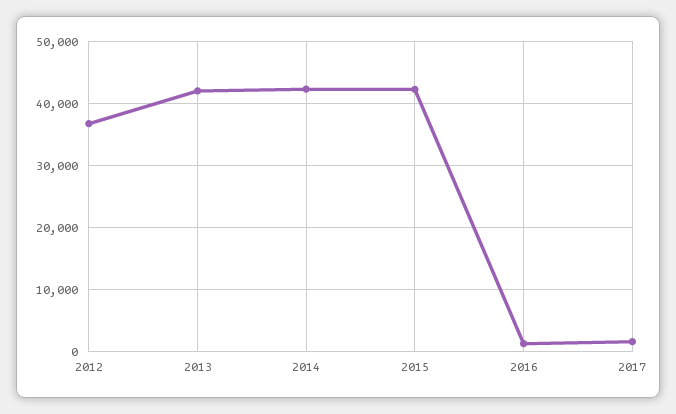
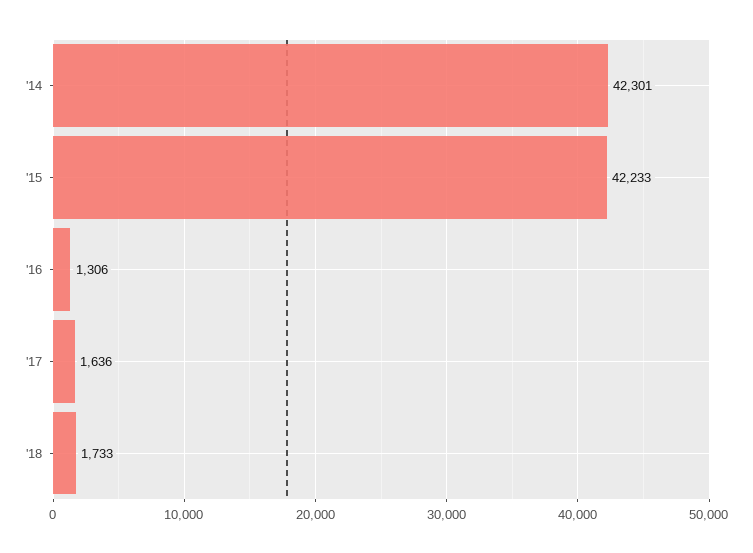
2012: 37000 -> none
2013: 42000 -> none
'18: none -> 1733

